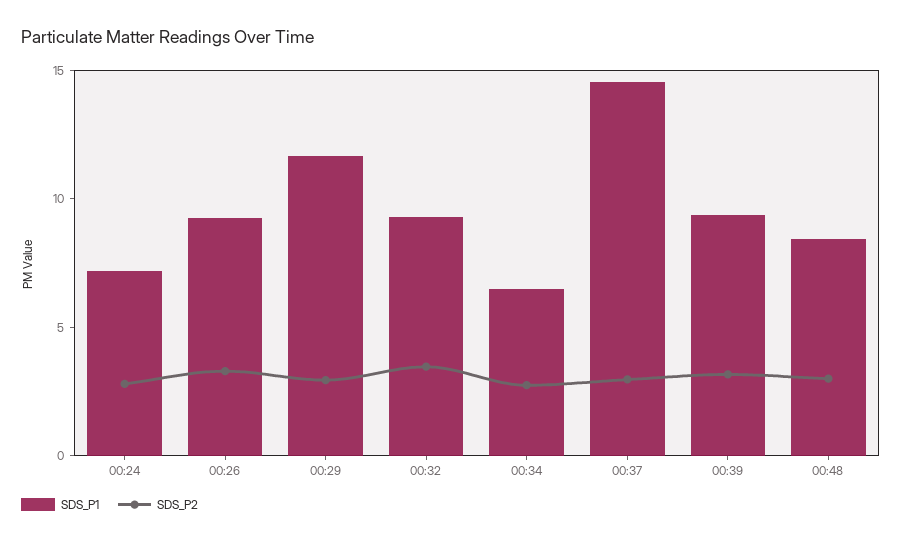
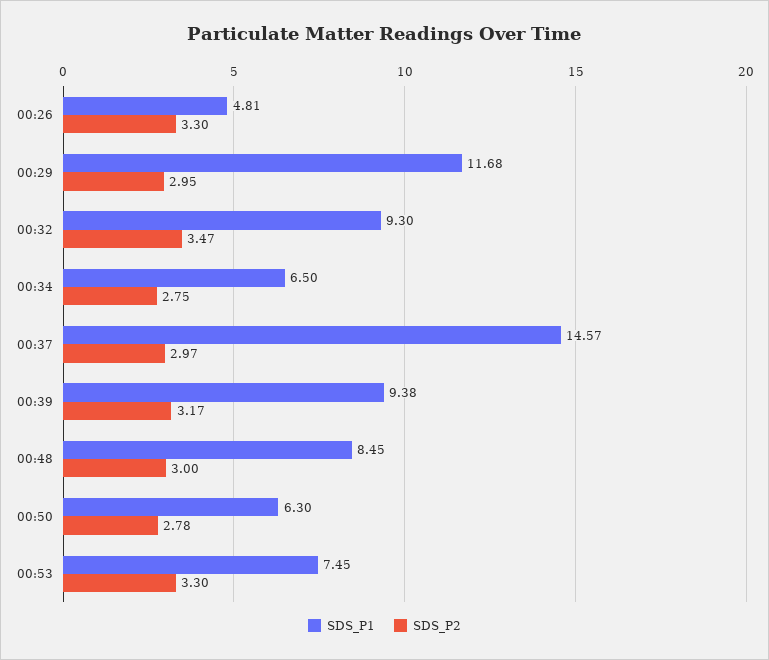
SDS_P1, 00:24: 7 -> none
SDS_P2, 00:24: 3 -> none
SDS_P1, 00:26: 9 -> 4.81
SDS_P1, 00:50: none -> 6.3
SDS_P2, 00:50: none -> 2.78
SDS_P1, 00:53: none -> 7.45
SDS_P2, 00:53: none -> 3.3

